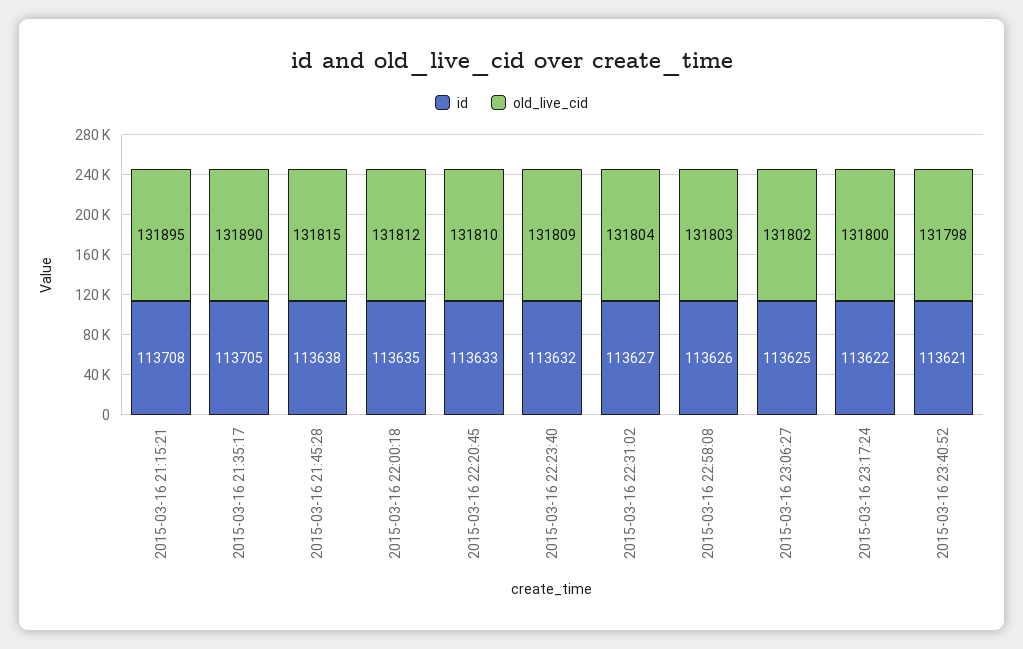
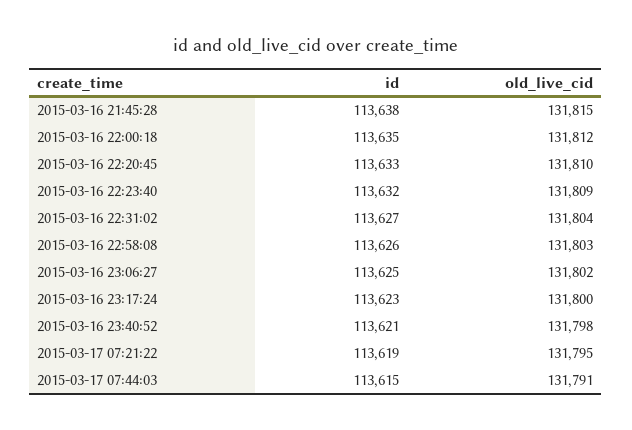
id, 2015-03-16 21:15:21: 113708 -> none
old_live_cid, 2015-03-16 21:15:21: 131895 -> none
id, 2015-03-16 21:35:17: 113705 -> none
old_live_cid, 2015-03-16 21:35:17: 131890 -> none
id, 2015-03-16 23:17:24: 113622 -> 113623
id, 2015-03-17 07:21:22: none -> 113619
old_live_cid, 2015-03-17 07:21:22: none -> 131795
id, 2015-03-17 07:44:03: none -> 113615
old_live_cid, 2015-03-17 07:44:03: none -> 131791

